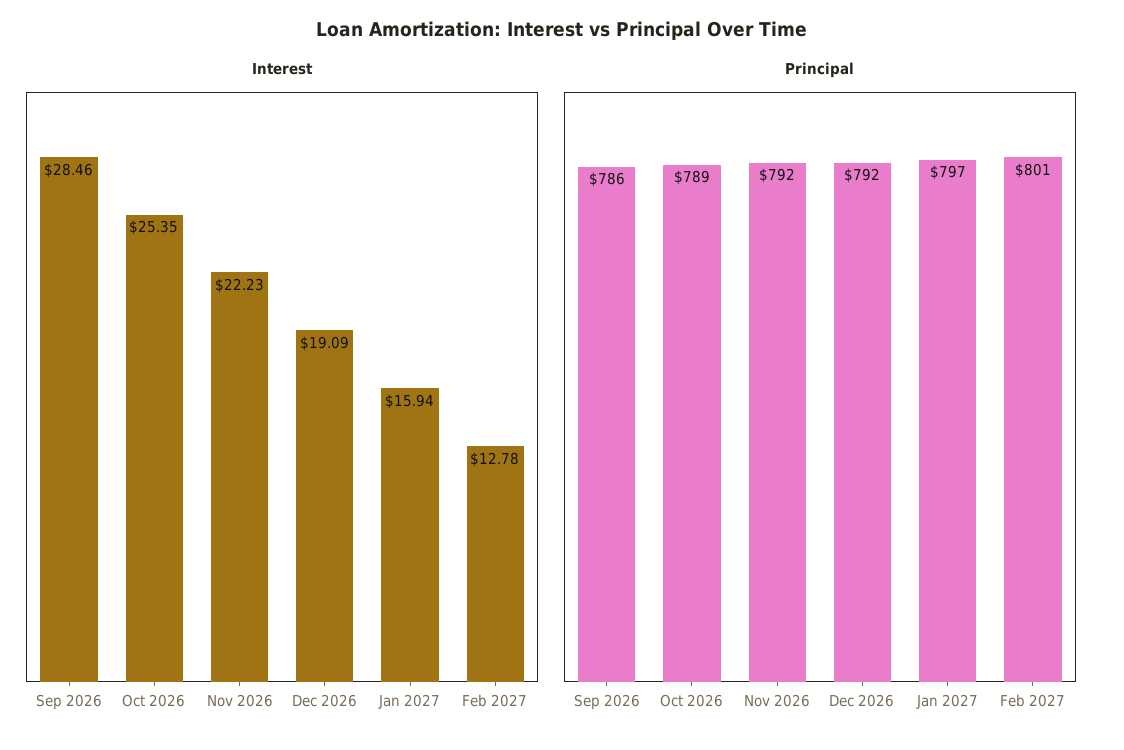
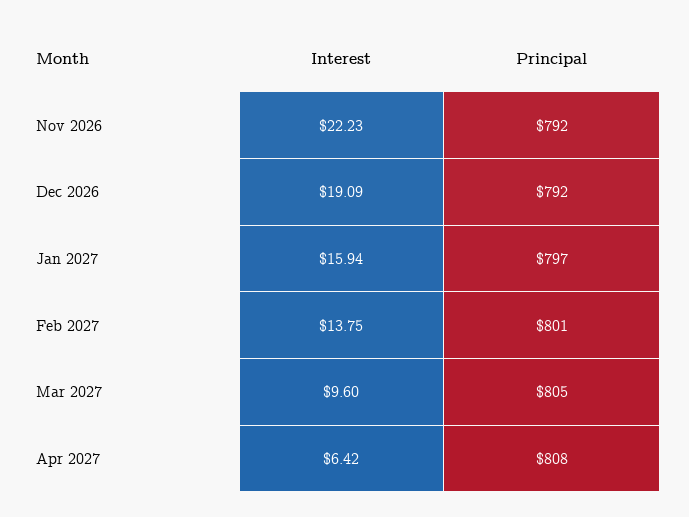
Interest, Sep 2026: 28.46 -> none
Interest, Oct 2026: 25.35 -> none
Interest, Feb 2027: 12.78 -> 13.75
Principal, Sep 2026: 786 -> none
Principal, Oct 2026: 789 -> none
Interest, Mar 2027: none -> 9.6
Principal, Mar 2027: none -> 805
Interest, Apr 2027: none -> 6.42
Principal, Apr 2027: none -> 808

